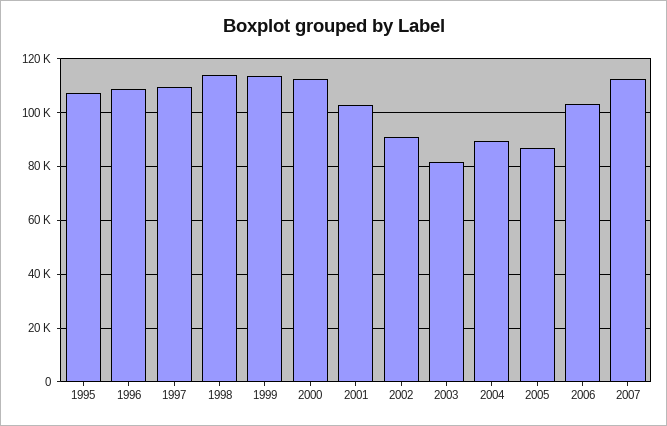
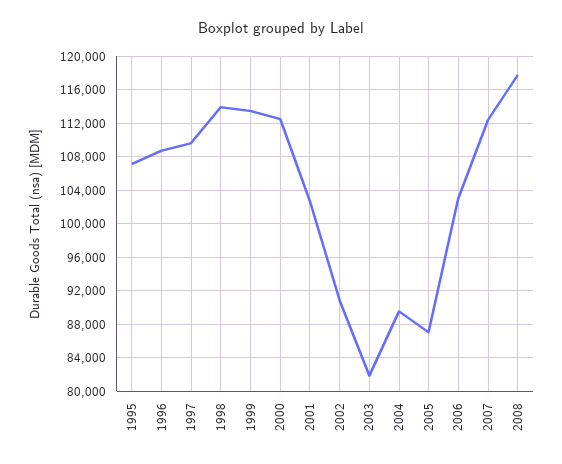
2008: none -> 118000

